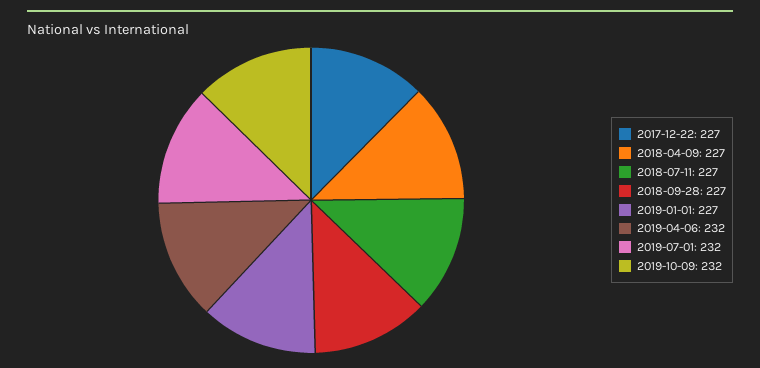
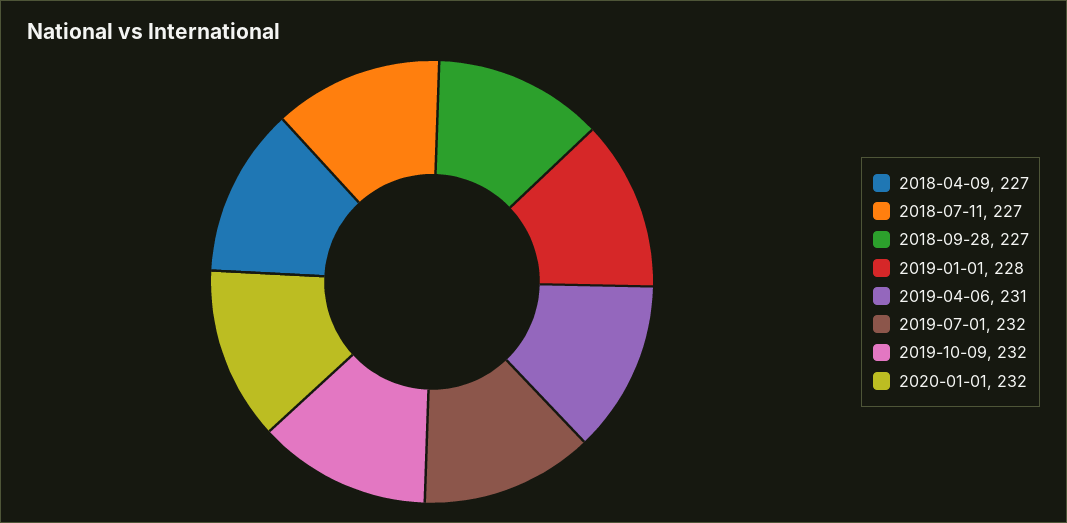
2017-12-22: 227 -> none
2019-01-01: 227 -> 228
2019-04-06: 232 -> 231
2020-01-01: none -> 232

